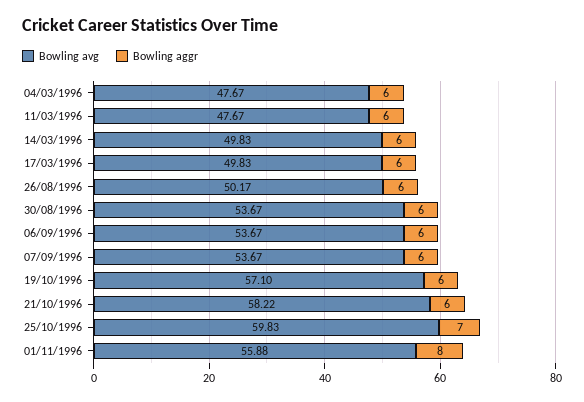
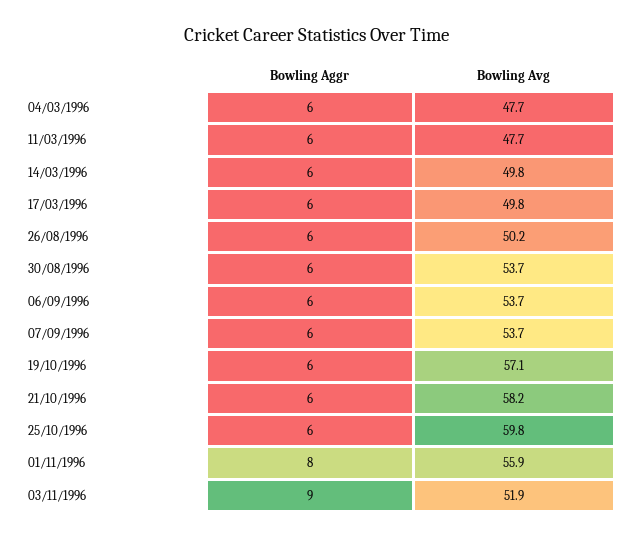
Bowling aggr, 25/10/1996: 7 -> 6
Bowling aggr, 03/11/1996: none -> 9
Bowling avg, 03/11/1996: none -> 51.9

